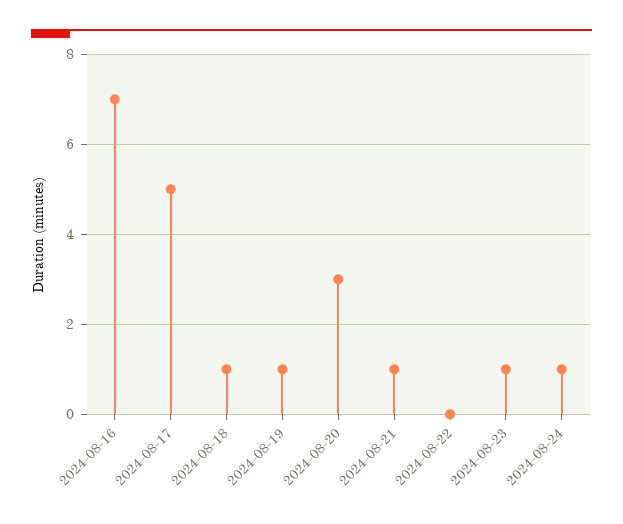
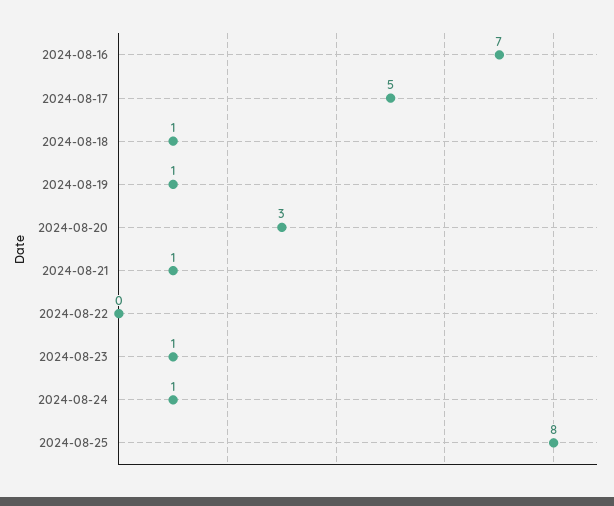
2024-08-25: none -> 8

